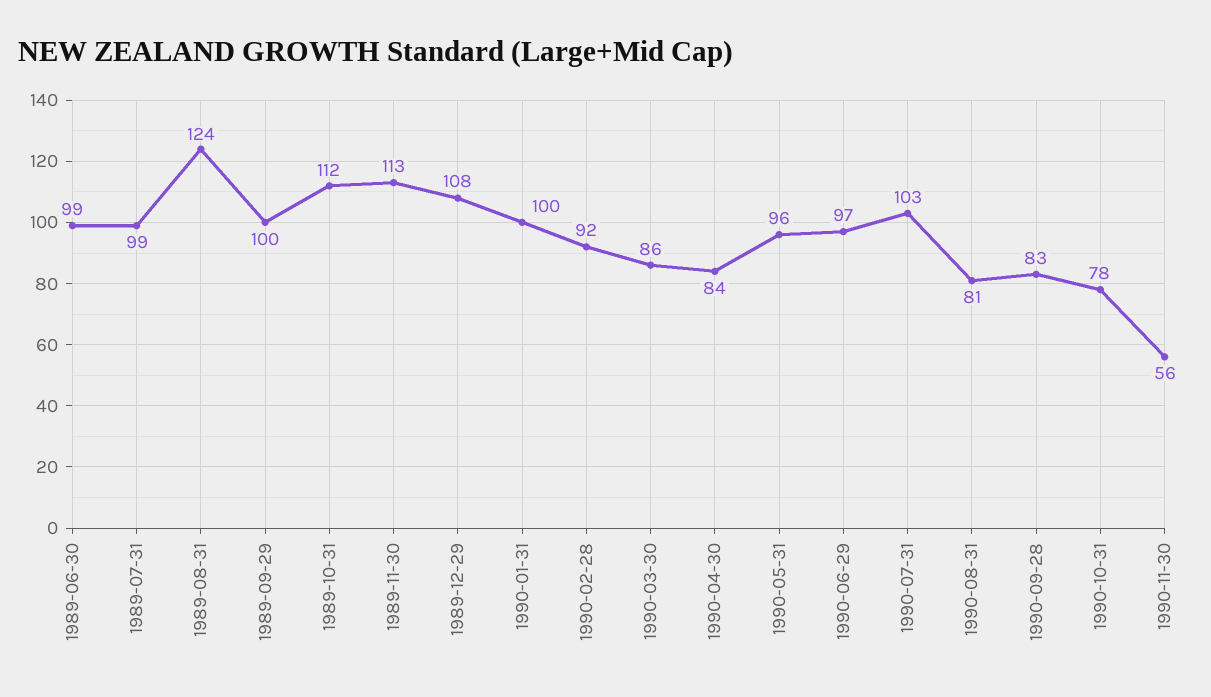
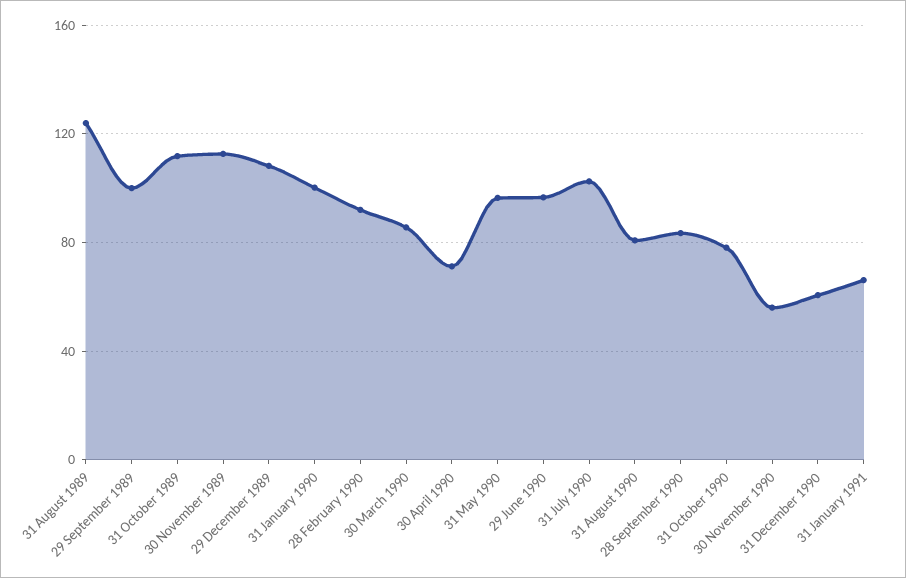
1989-06-30: 99 -> none
1989-07-31: 99 -> none
1990-04-30: 84 -> 70
31 December 1990: none -> 60
31 January 1991: none -> 65

